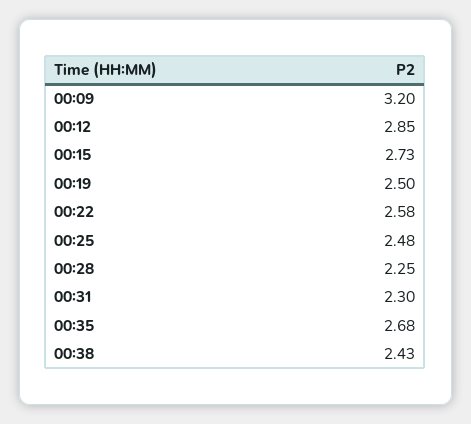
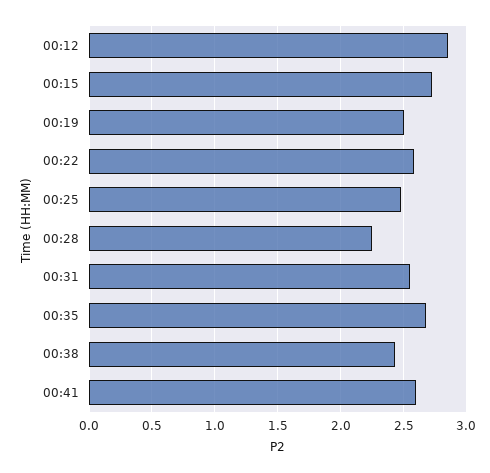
00:09: 3.2 -> none
00:31: 2.3 -> 2.55
00:41: none -> 2.6

